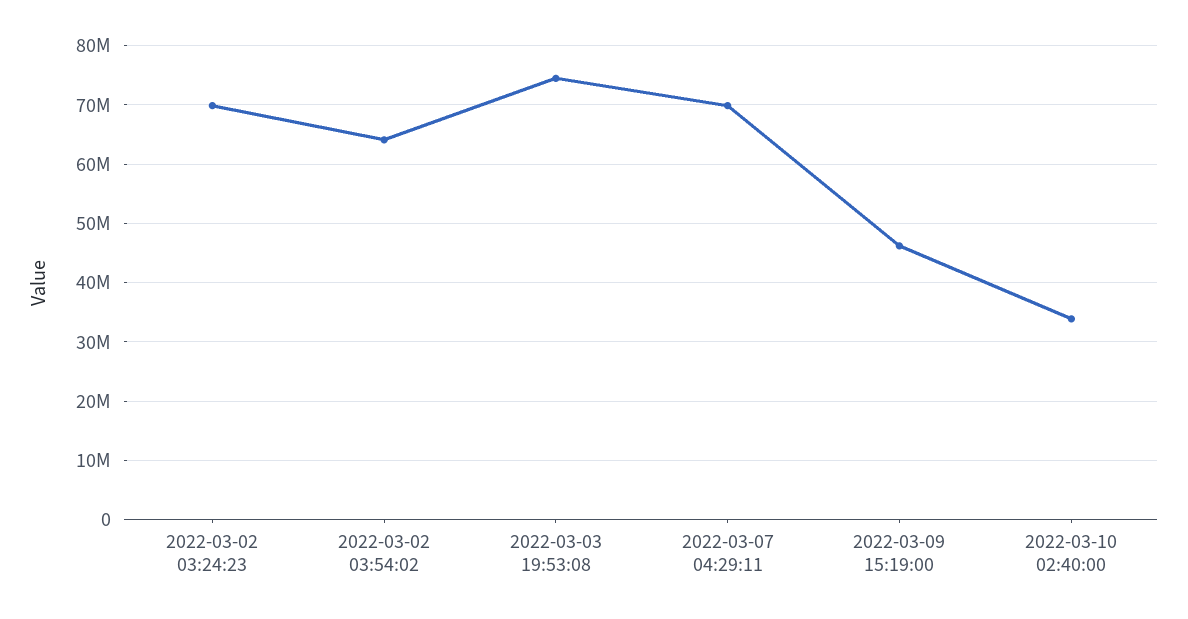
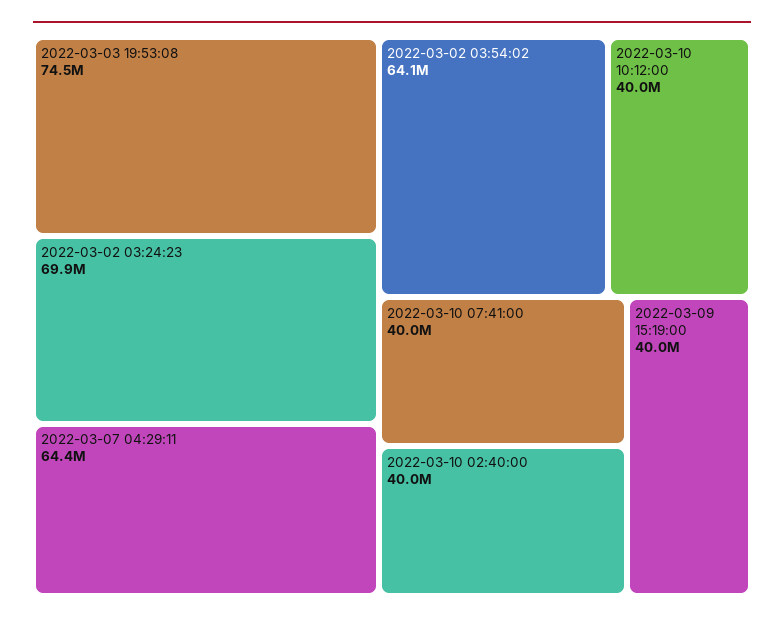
2022-03-07 04:29:11: 70000000 -> 64400000
2022-03-09 15:19:00: 46000000 -> 40000000
2022-03-10 02:40:00: 34000000 -> 40000000
2022-03-10 10:12:00: none -> 40000000
2022-03-10 07:41:00: none -> 40000000

